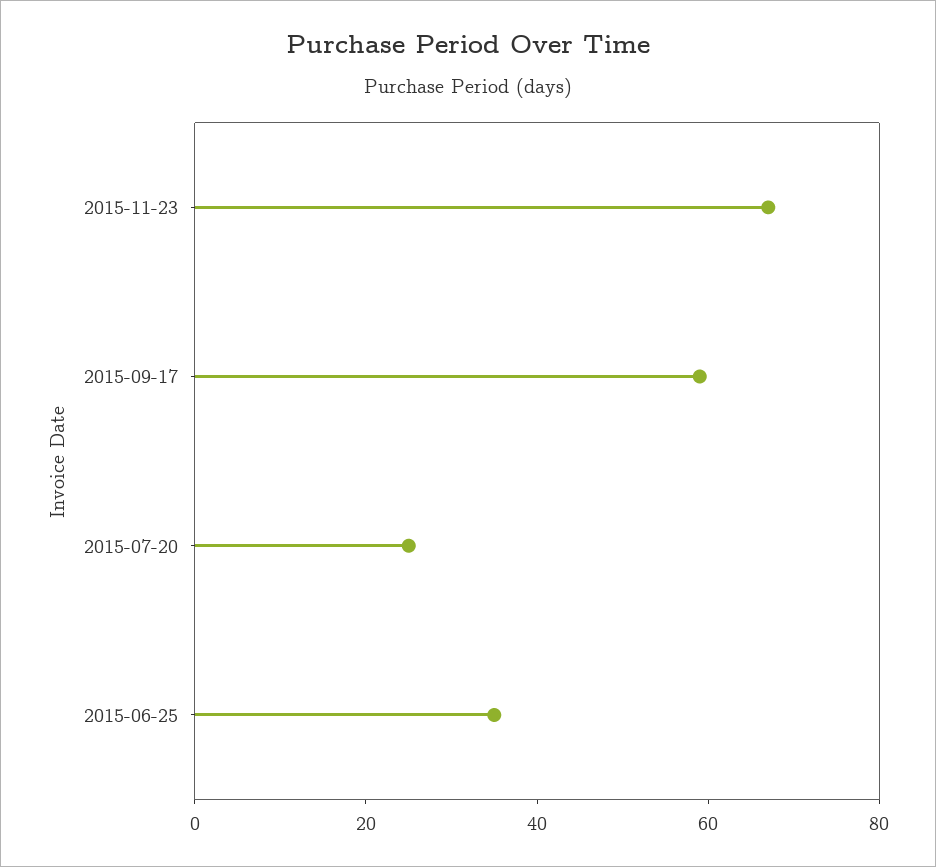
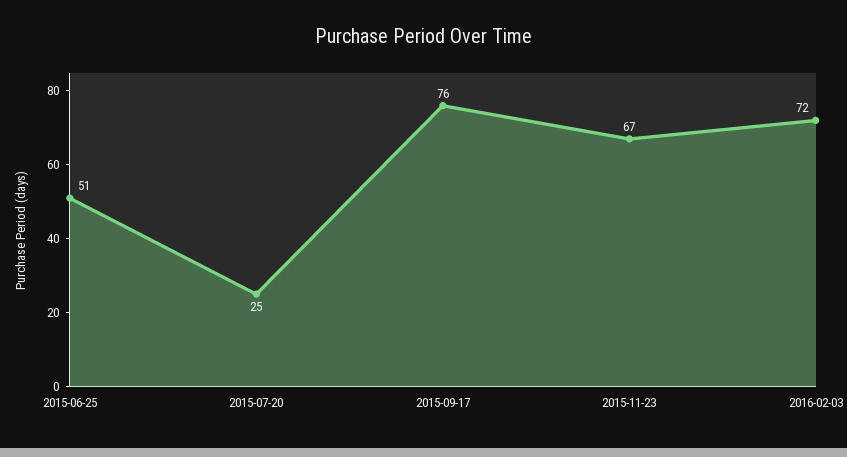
2015-09-17: 60 -> 76
2015-06-25: 35 -> 51
2016-02-03: none -> 72

